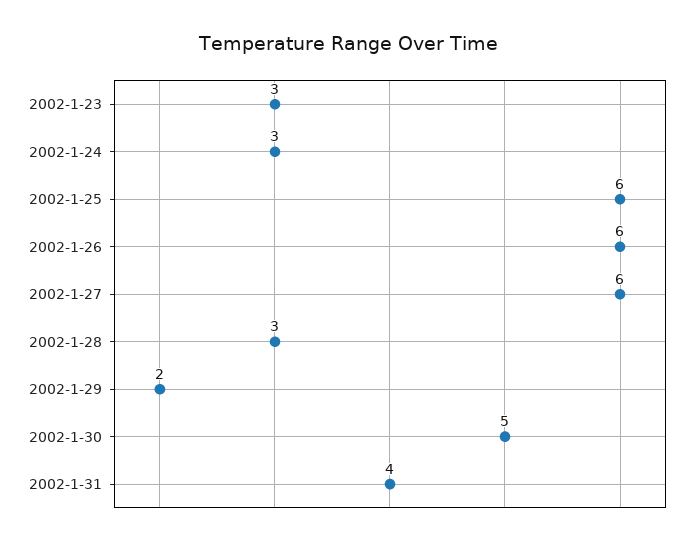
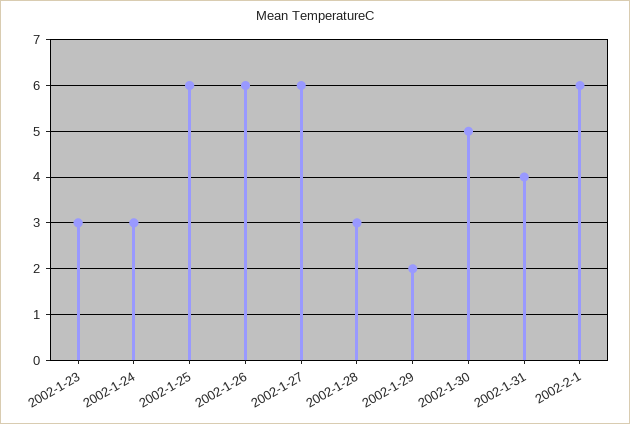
2002-2-1: none -> 6

